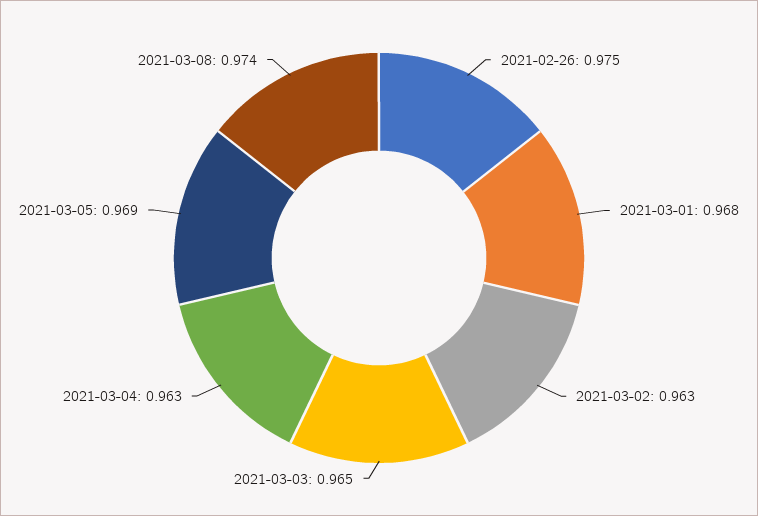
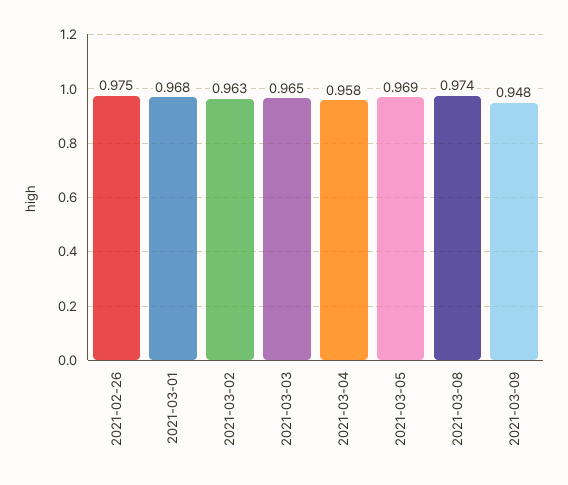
2021-03-04: 0.963 -> 0.958
2021-03-09: none -> 0.948

